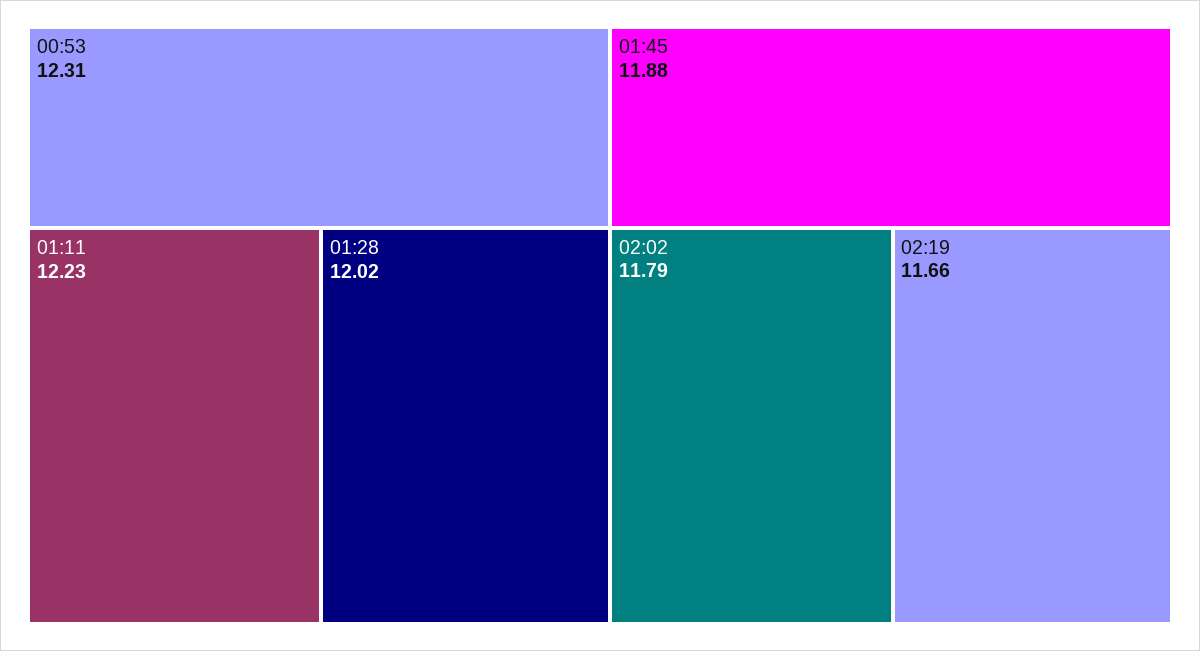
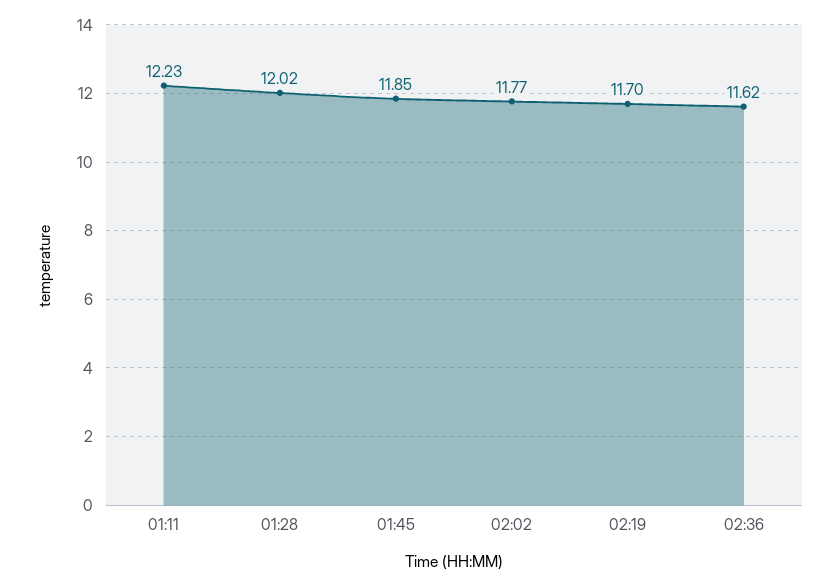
00:53: 12.31 -> none
01:45: 11.88 -> 11.85
02:02: 11.79 -> 11.77
02:19: 11.66 -> 11.7
02:36: none -> 11.62

